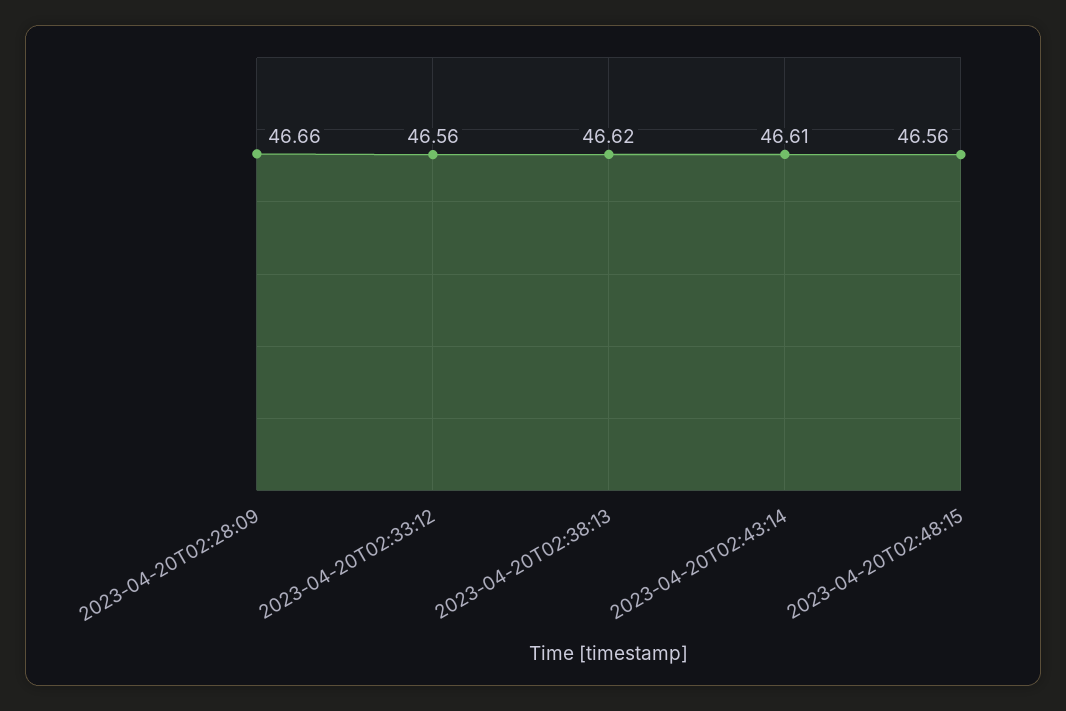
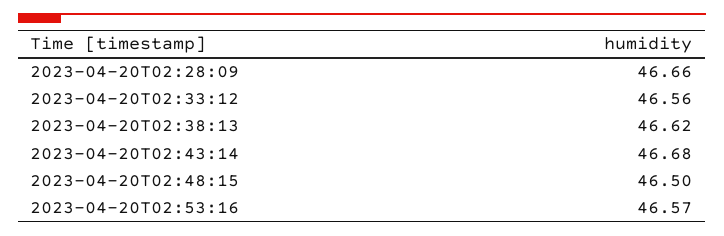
2023-04-20T02:43:14: 46.61 -> 46.68
2023-04-20T02:48:15: 46.56 -> 46.5
2023-04-20T02:53:16: none -> 46.57

